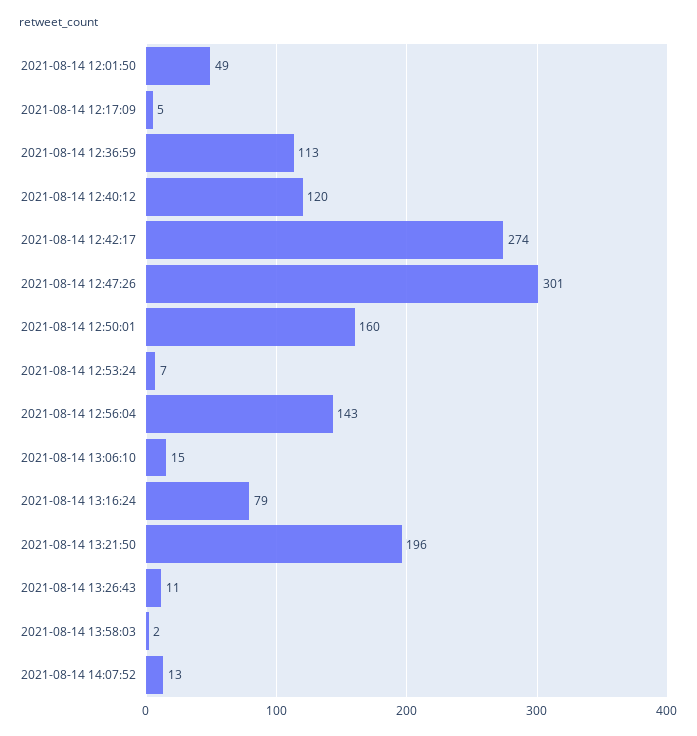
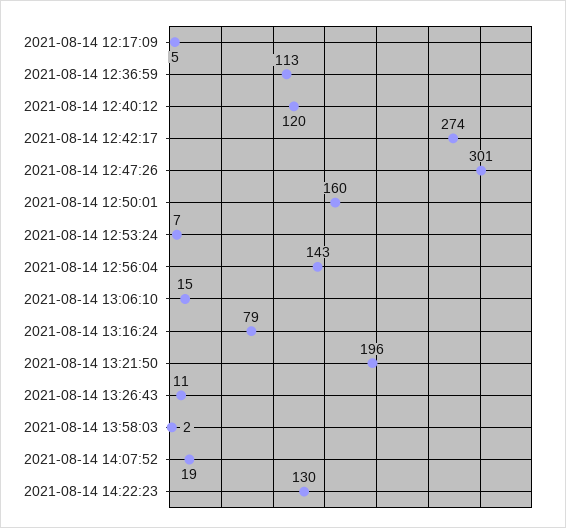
2021-08-14 12:01:50: 49 -> none
2021-08-14 14:07:52: 13 -> 19
2021-08-14 14:22:23: none -> 130

